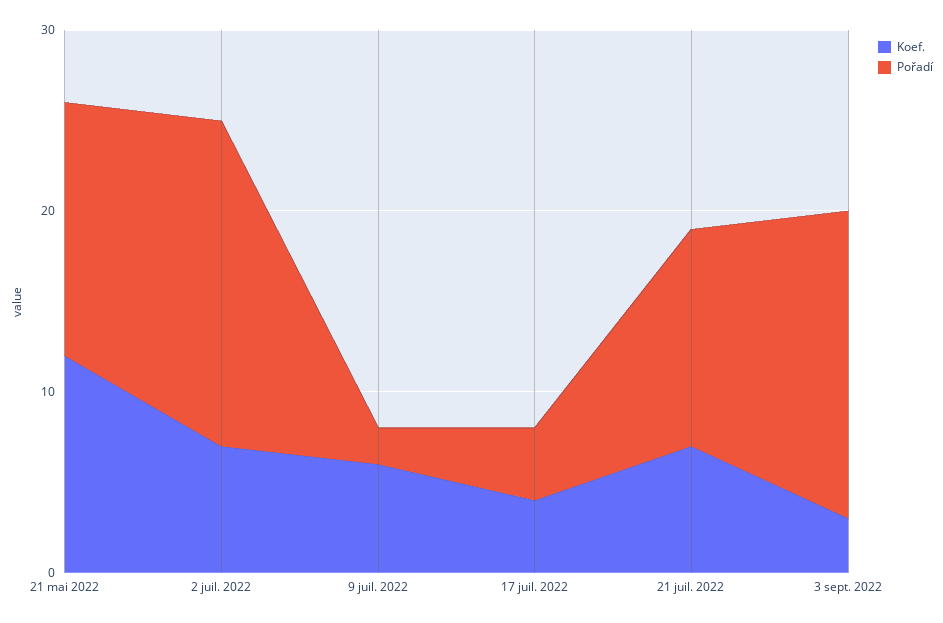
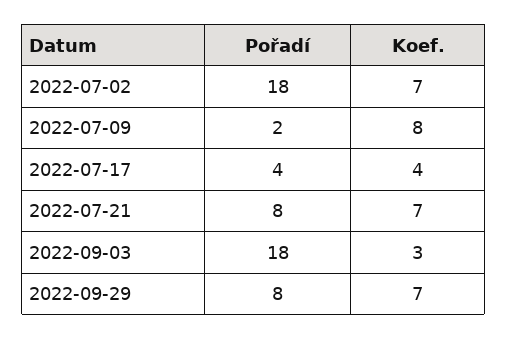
Koef., 21 mai 2022: 12 -> none
Pořadí, 21 mai 2022: 14 -> none
Koef., 9 juil. 2022: 6 -> 8
Pořadí, 21 juil. 2022: 12 -> 8
Pořadí, 3 sept. 2022: 17 -> 18
Pořadí, 2022-09-29: none -> 8
Koef., 2022-09-29: none -> 7

